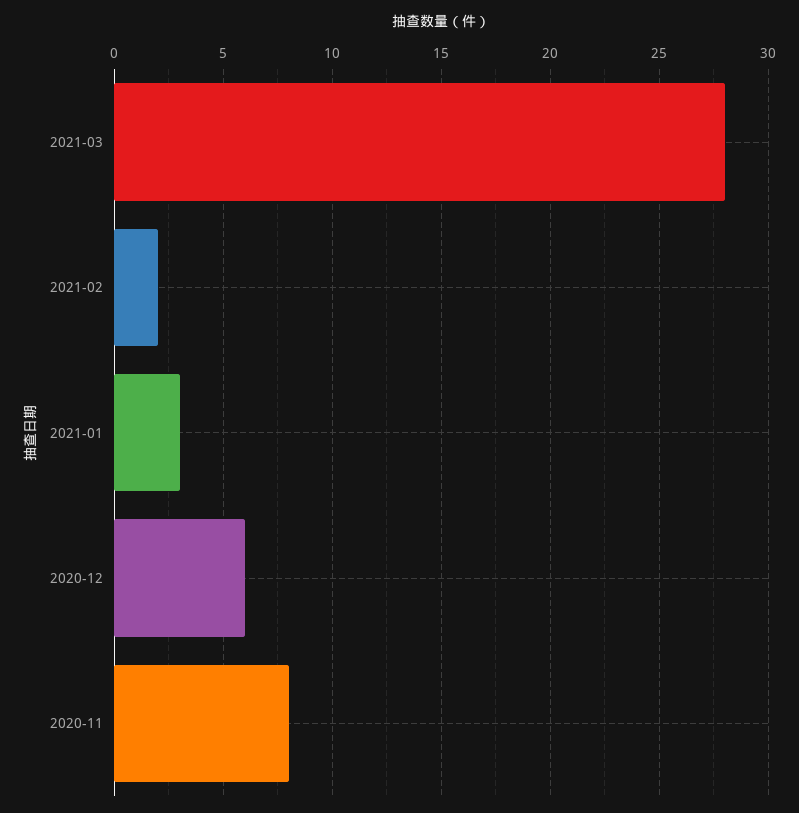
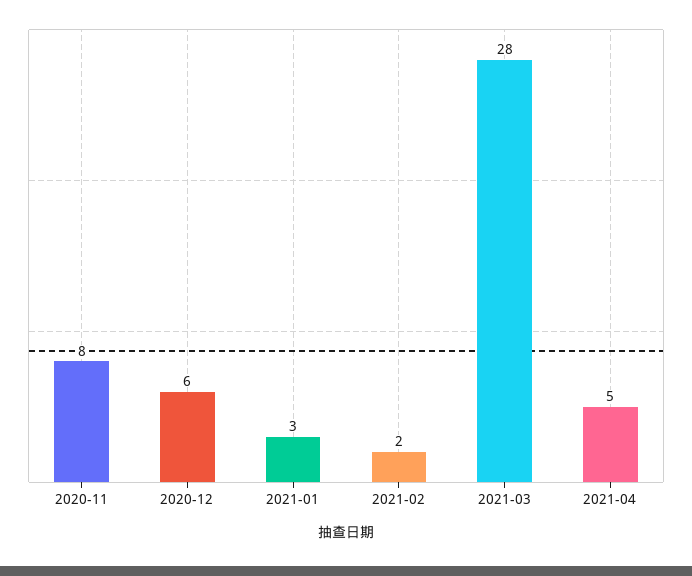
2021-04: none -> 5

